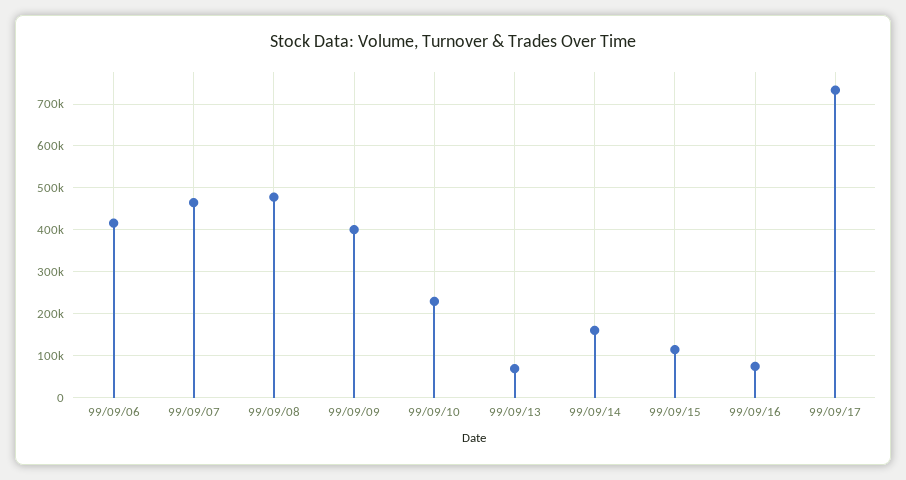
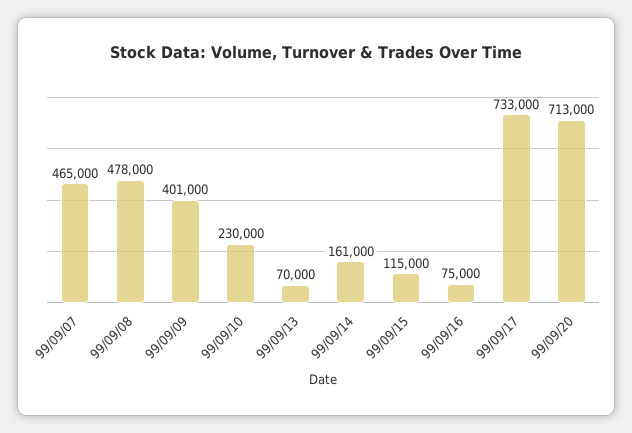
99/09/06: 420000 -> none
99/09/20: none -> 713000

